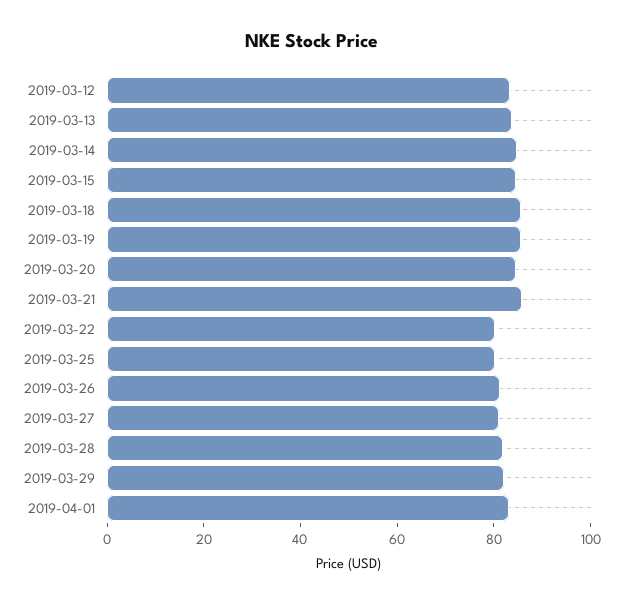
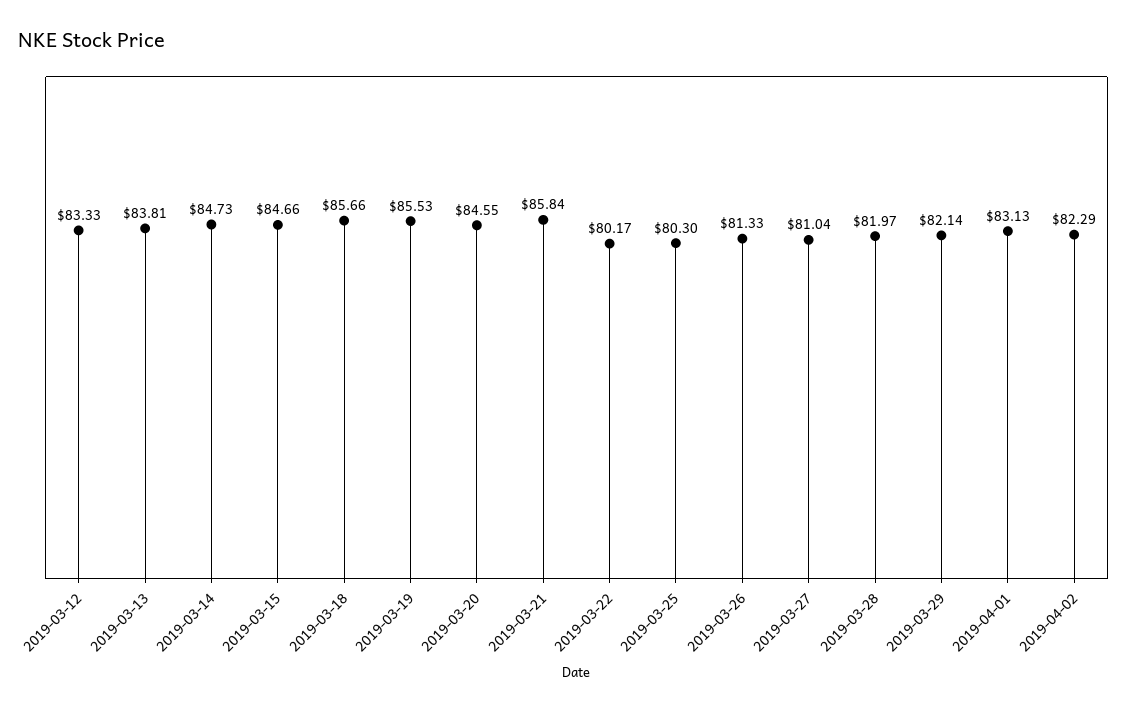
2019-04-02: none -> 82.29

